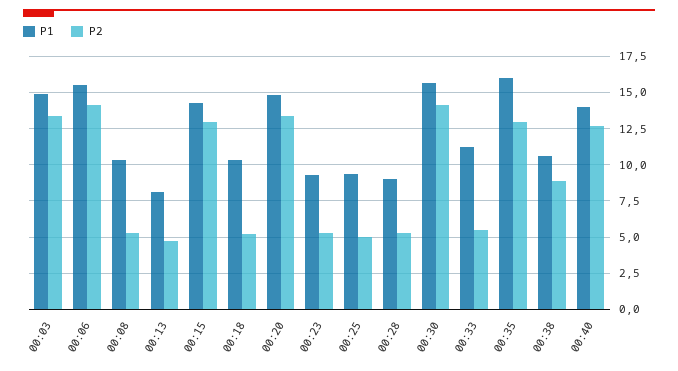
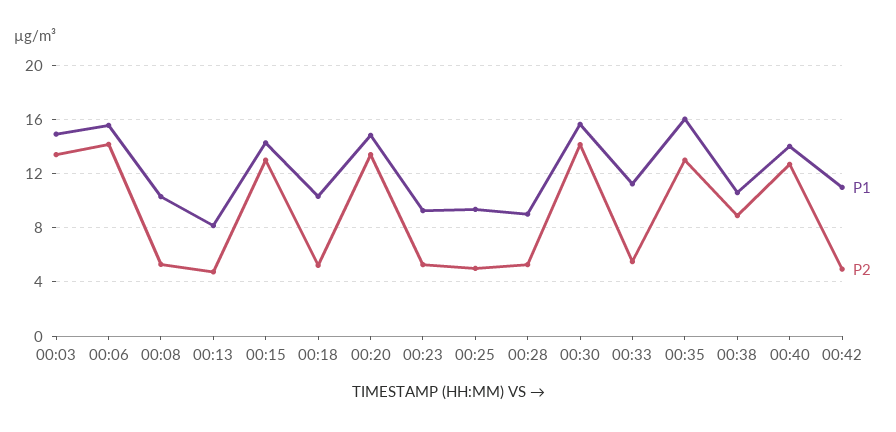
P1, 00:42: none -> 11
P2, 00:42: none -> 5

